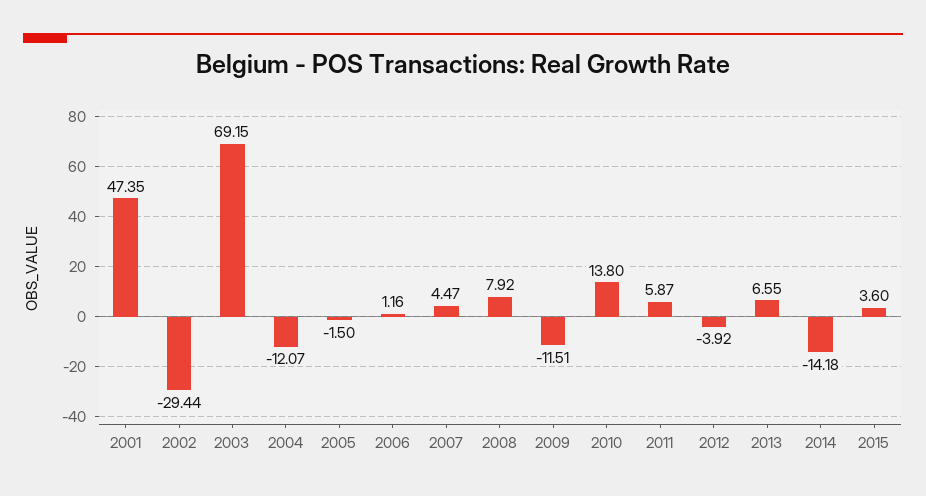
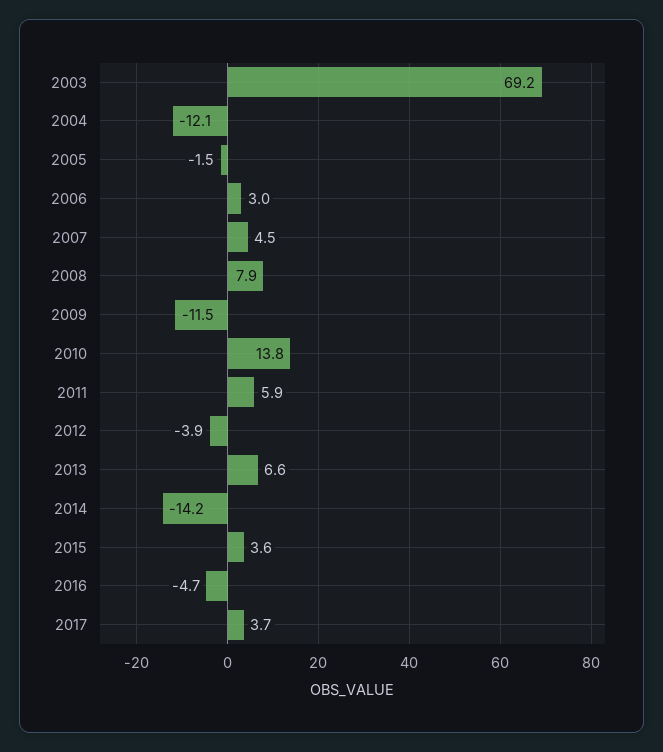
2001: 47.35 -> none
2002: -29.44 -> none
2006: 1.16 -> 3
2016: none -> -4.7
2017: none -> 3.7

